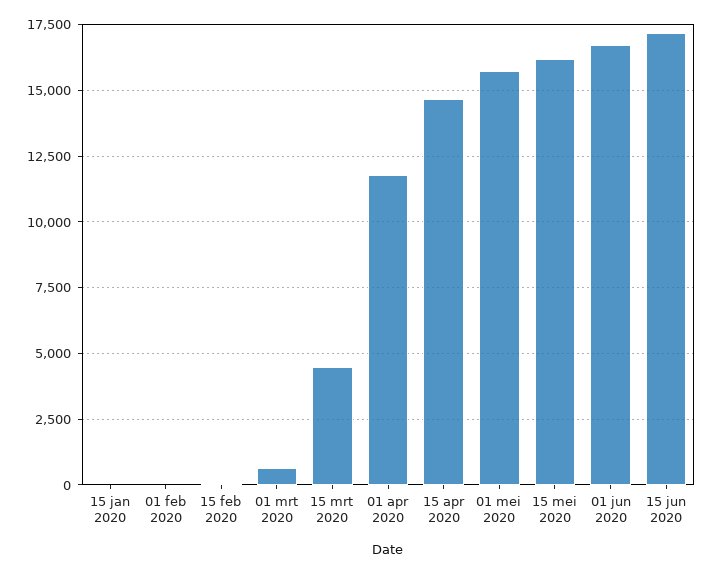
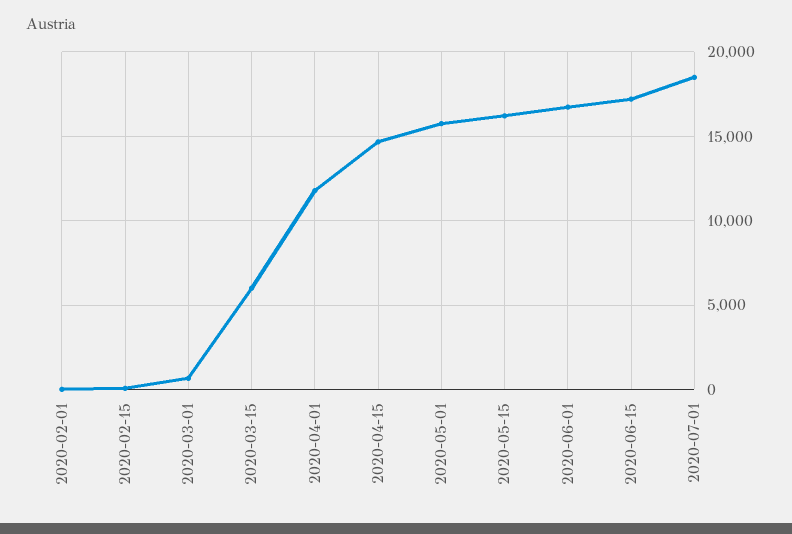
15 jan 2020: 0 -> none
15 mrt 2020: 4500 -> 6000
2020-07-01: none -> 18500

